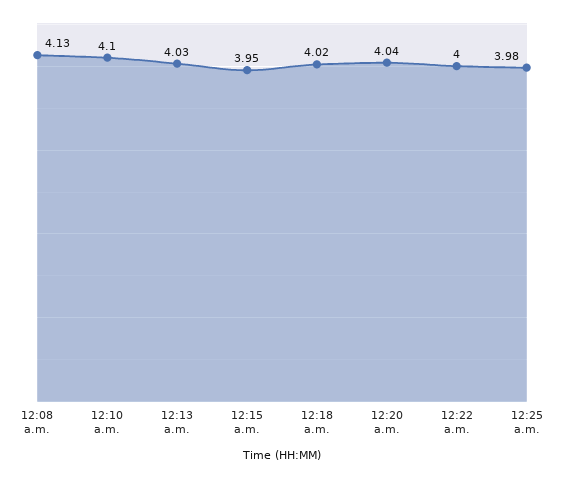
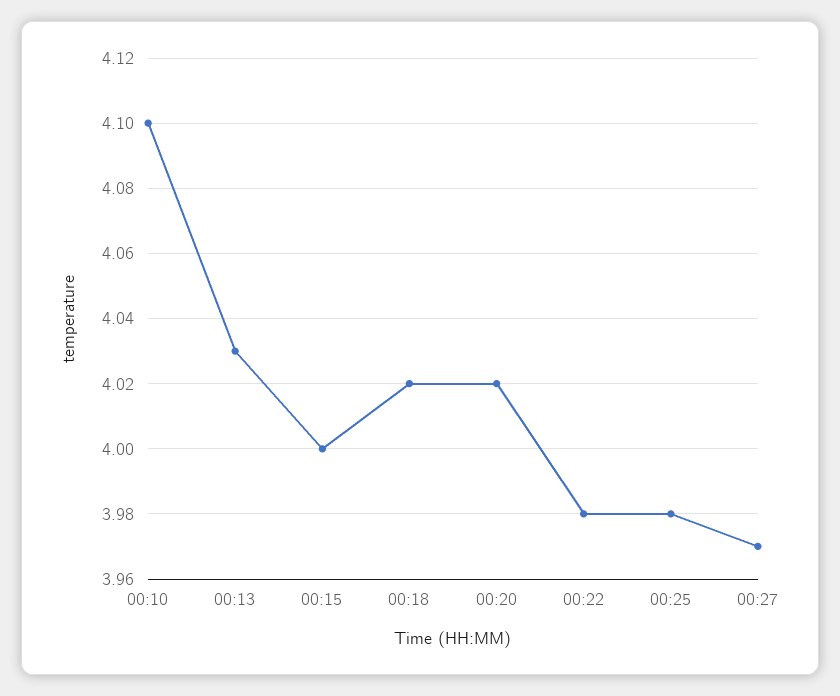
12:08 a.m.: 4.13 -> none
12:15 a.m.: 3.95 -> 4
12:20 a.m.: 4.04 -> 4.02
12:22 a.m.: 4 -> 3.98
00:27: none -> 3.97

